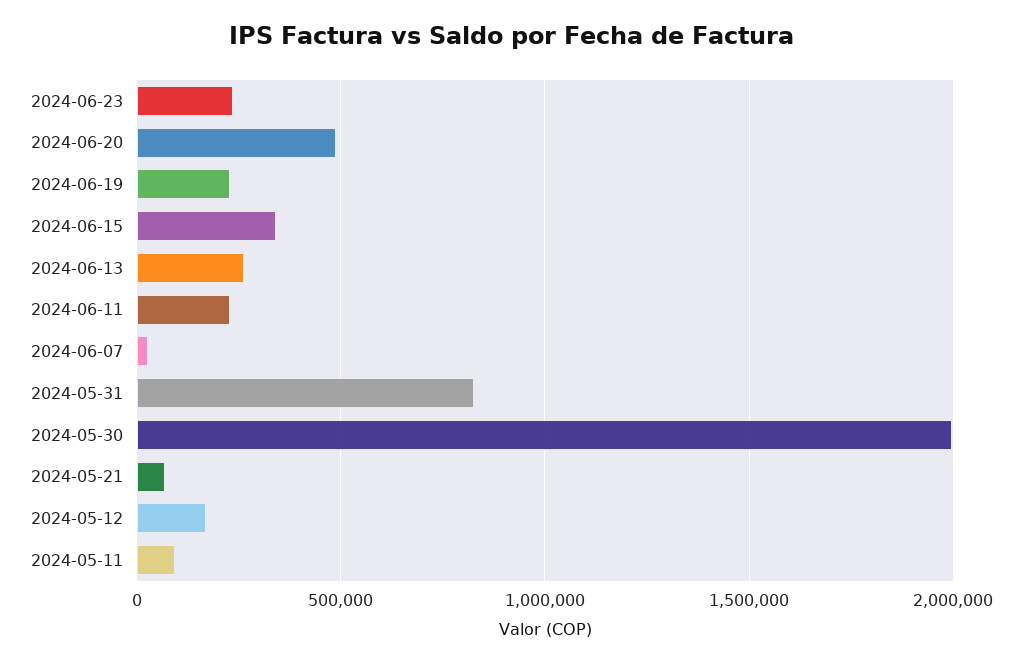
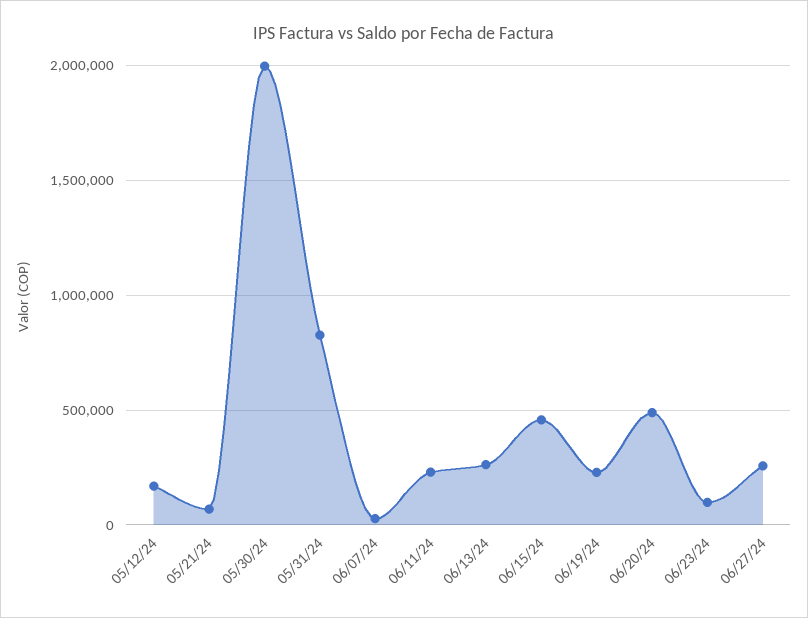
2024-06-23: 250000 -> 100000
2024-06-15: 350000 -> 450000
2024-05-11: 100000 -> none
06/27/24: none -> 250000

